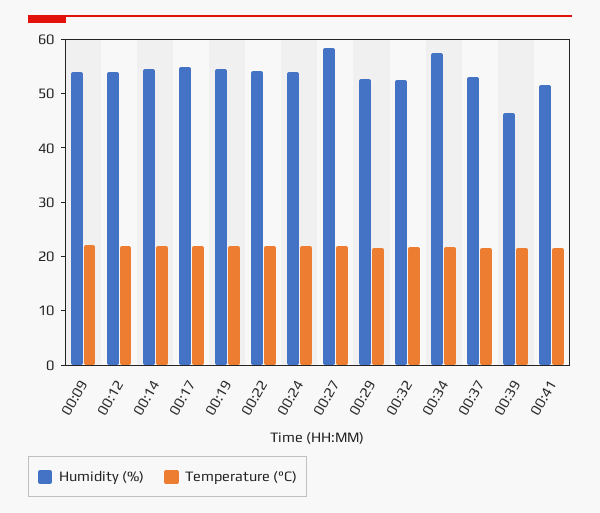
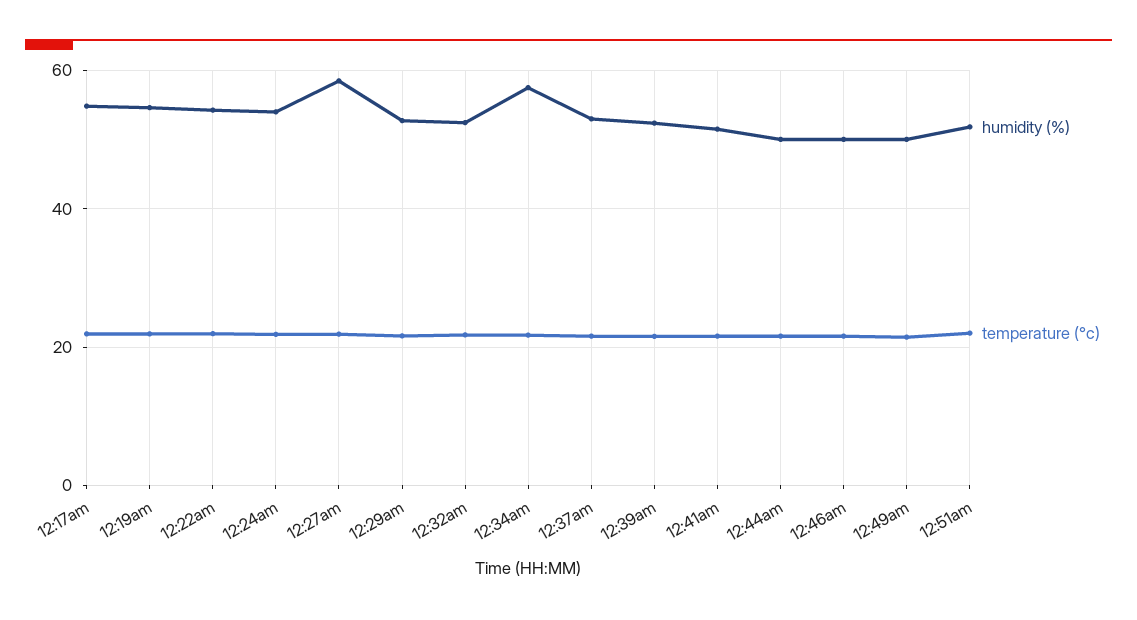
Humidity (%), 00:09: 54 -> none
Temperature (°C), 00:09: 22 -> none
Humidity (%), 00:12: 54 -> none
Temperature (°C), 00:12: 22 -> none
Humidity (%), 00:14: 54 -> none
Temperature (°C), 00:14: 22 -> none
Humidity (%), 00:39: 46 -> 52
Humidity (%), 12:44am: none -> 50
Temperature (°C), 12:44am: none -> 22
Humidity (%), 12:46am: none -> 50
Temperature (°C), 12:46am: none -> 22
Humidity (%), 12:49am: none -> 50
Temperature (°C), 12:49am: none -> 22
Humidity (%), 12:51am: none -> 52
Temperature (°C), 12:51am: none -> 22

